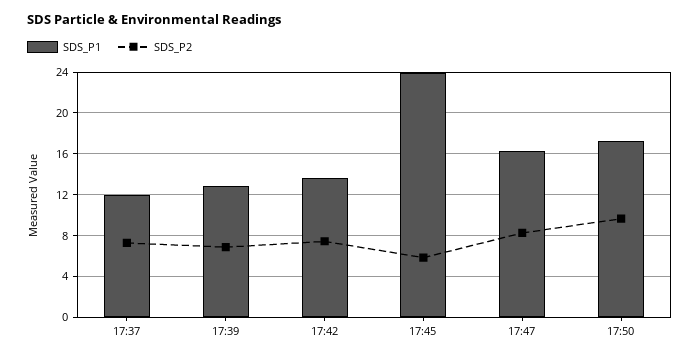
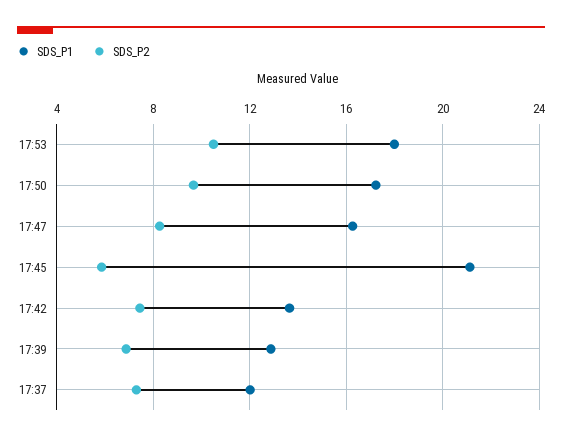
SDS_P1, 17:45: 24 -> 21
SDS_P1, 17:53: none -> 18
SDS_P2, 17:53: none -> 10.5

